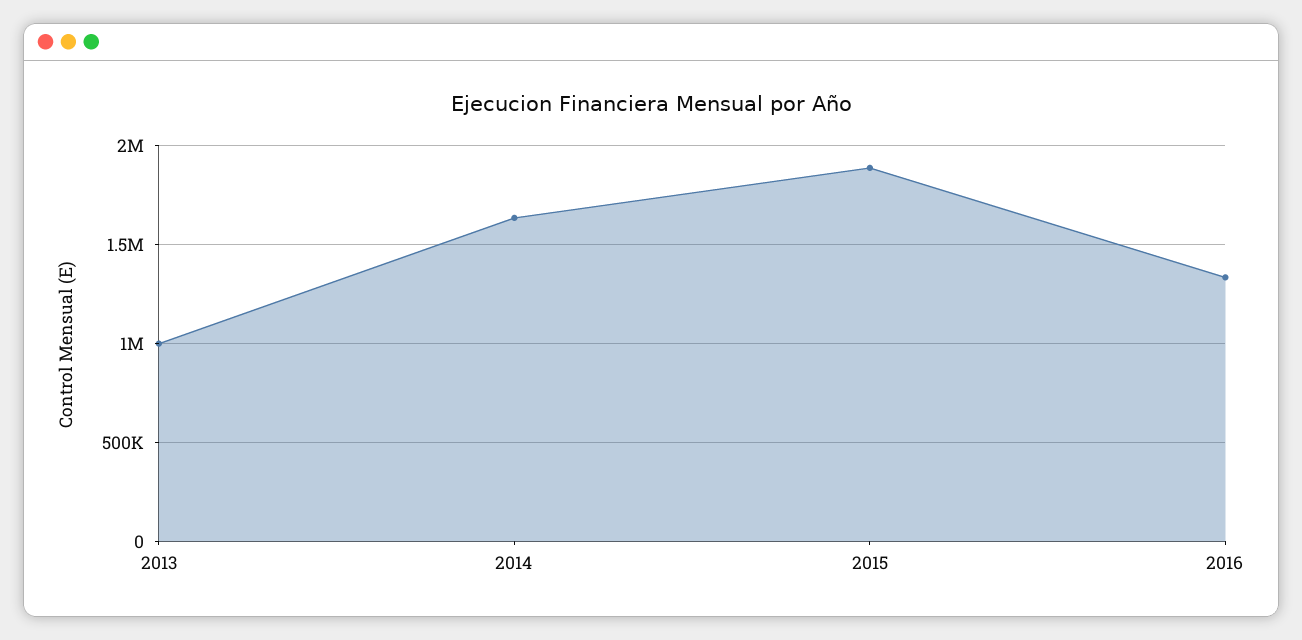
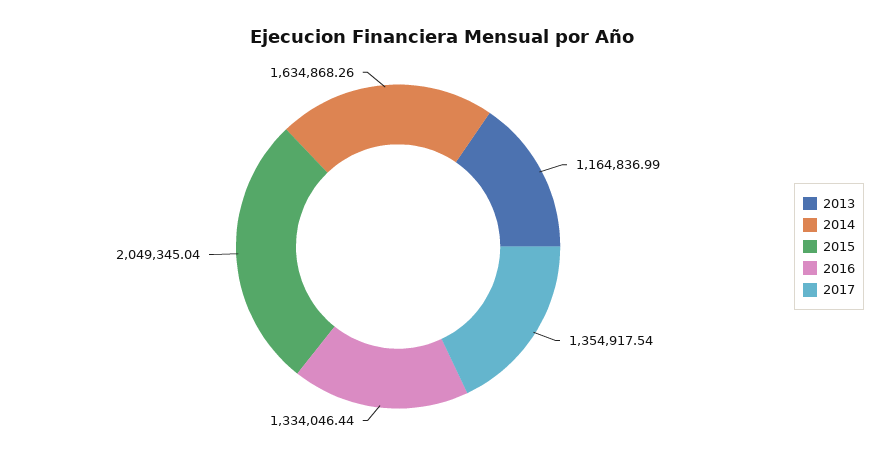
2013: 1000000 -> 1164836.99
2015: 1900000 -> 2049345.04
2017: none -> 1354917.54

